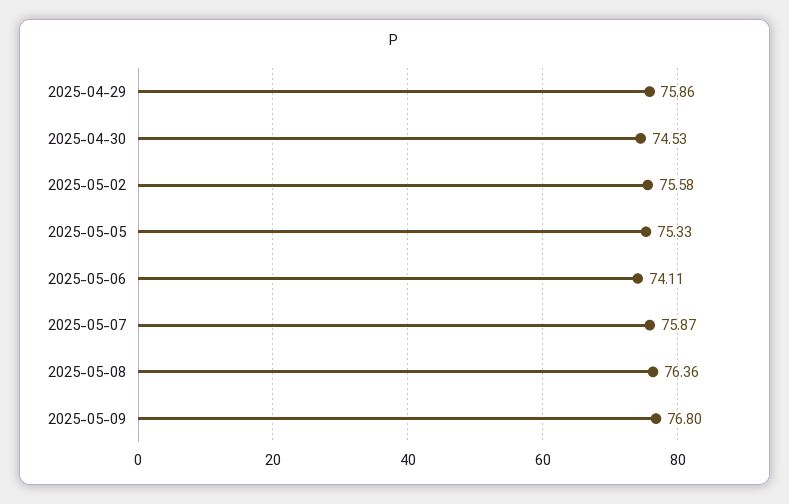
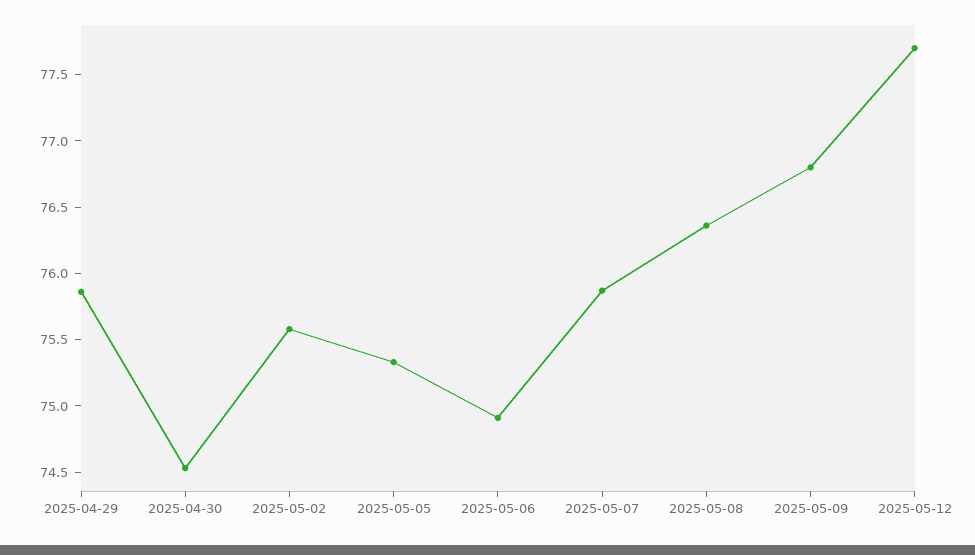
2025-05-06: 74.11 -> 74.9
2025-05-12: none -> 77.7

